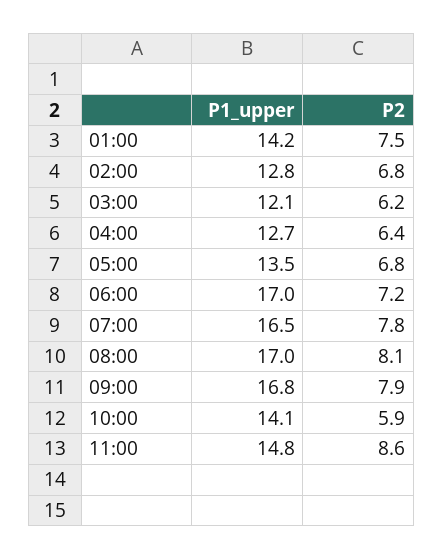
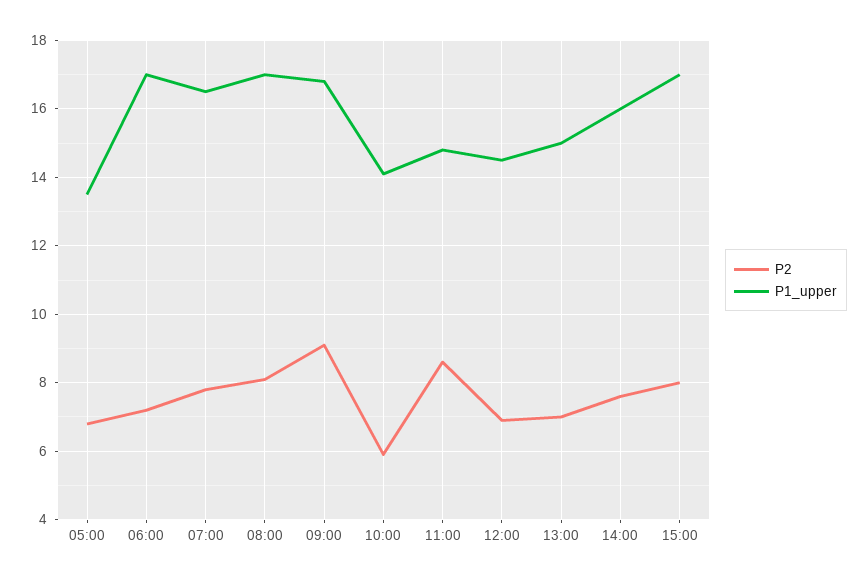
P1_upper, 01:00: 14.2 -> none
P2, 01:00: 7.5 -> none
P1_upper, 02:00: 12.8 -> none
P2, 02:00: 6.8 -> none
P1_upper, 03:00: 12.1 -> none
P2, 03:00: 6.2 -> none
P1_upper, 04:00: 12.7 -> none
P2, 04:00: 6.4 -> none
P2, 09:00: 7.9 -> 9
P2, 12:00: none -> 7
P1_upper, 12:00: none -> 14.5
P2, 13:00: none -> 7
P1_upper, 13:00: none -> 15
P2, 14:00: none -> 7.5
P1_upper, 14:00: none -> 16
P2, 15:00: none -> 8
P1_upper, 15:00: none -> 17

